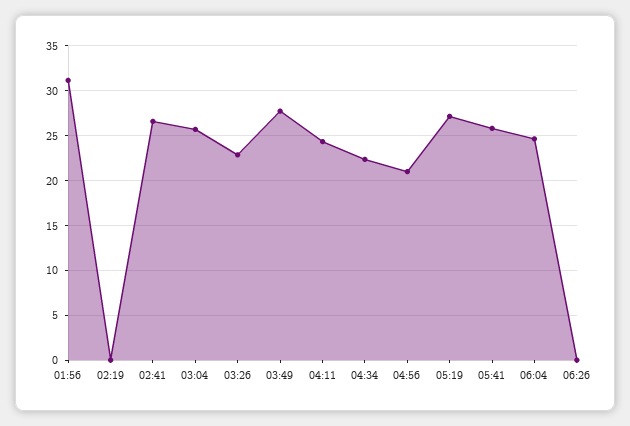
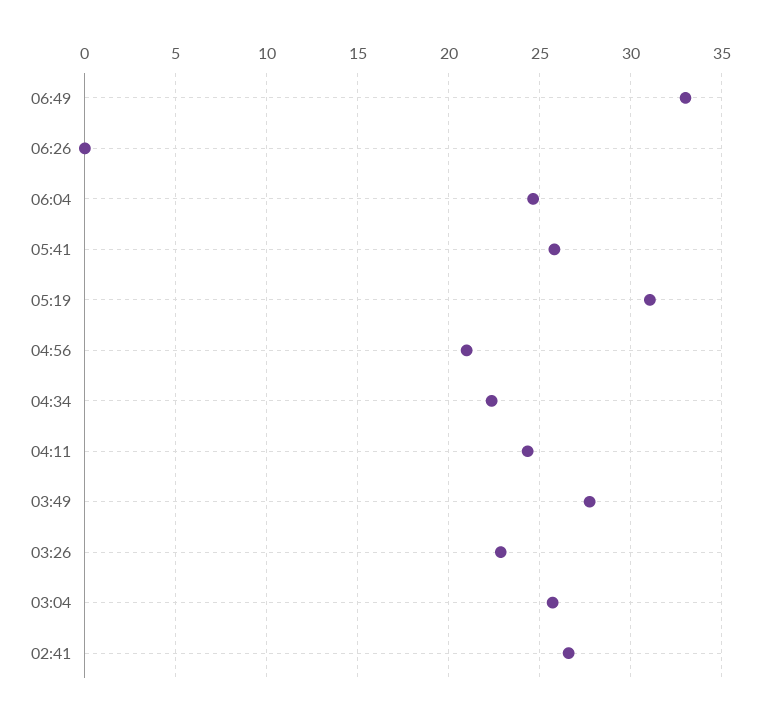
01:56: 31 -> none
02:19: 0 -> none
05:19: 27 -> 31
06:49: none -> 33

